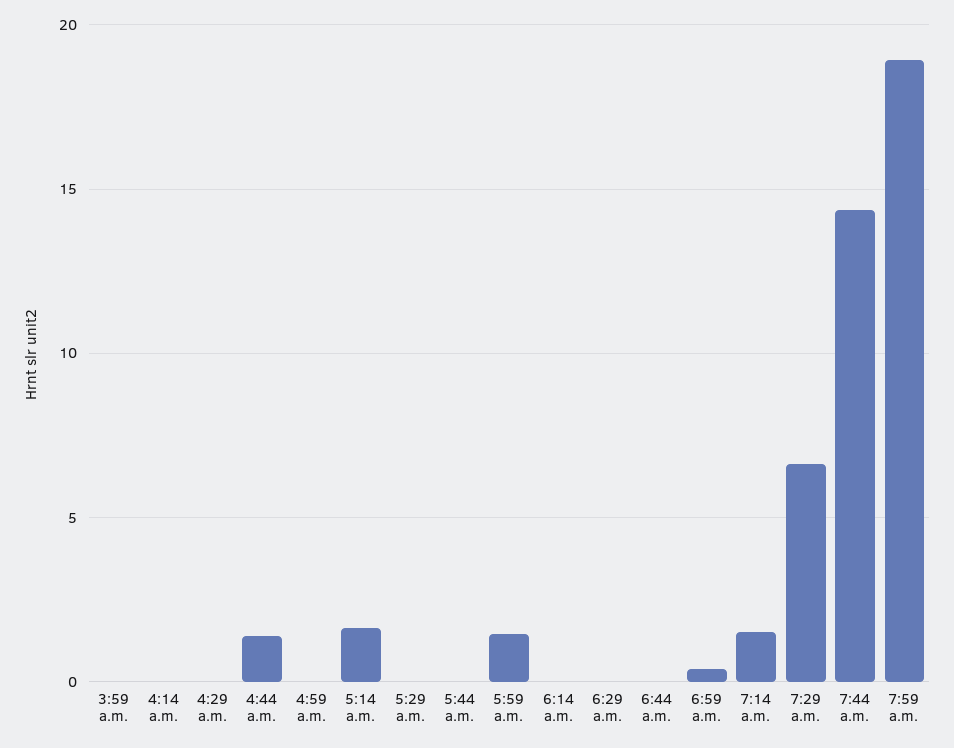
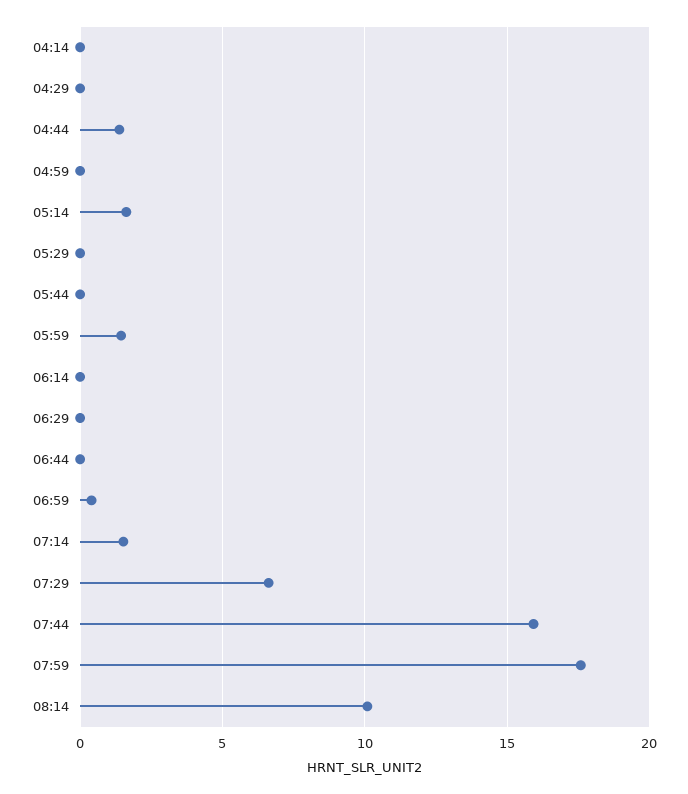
3:59 a.m.: 0 -> none
7:44 a.m.: 14.5 -> 16
7:59 a.m.: 19 -> 17.5
08:14: none -> 10

